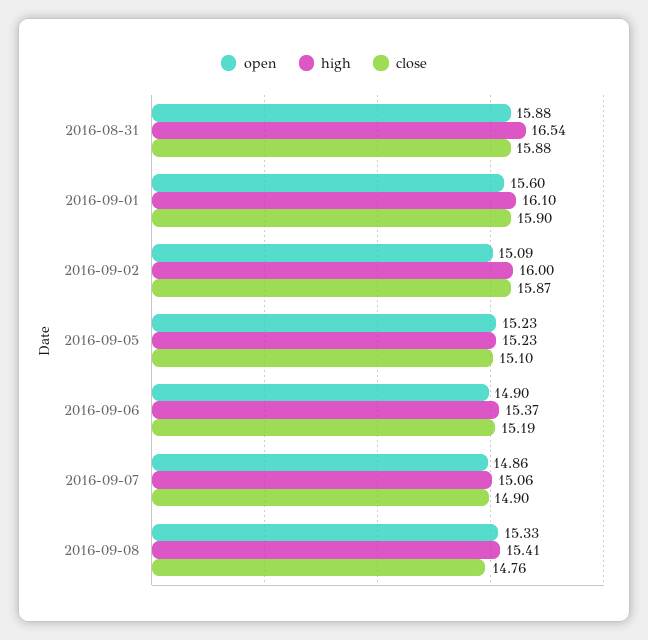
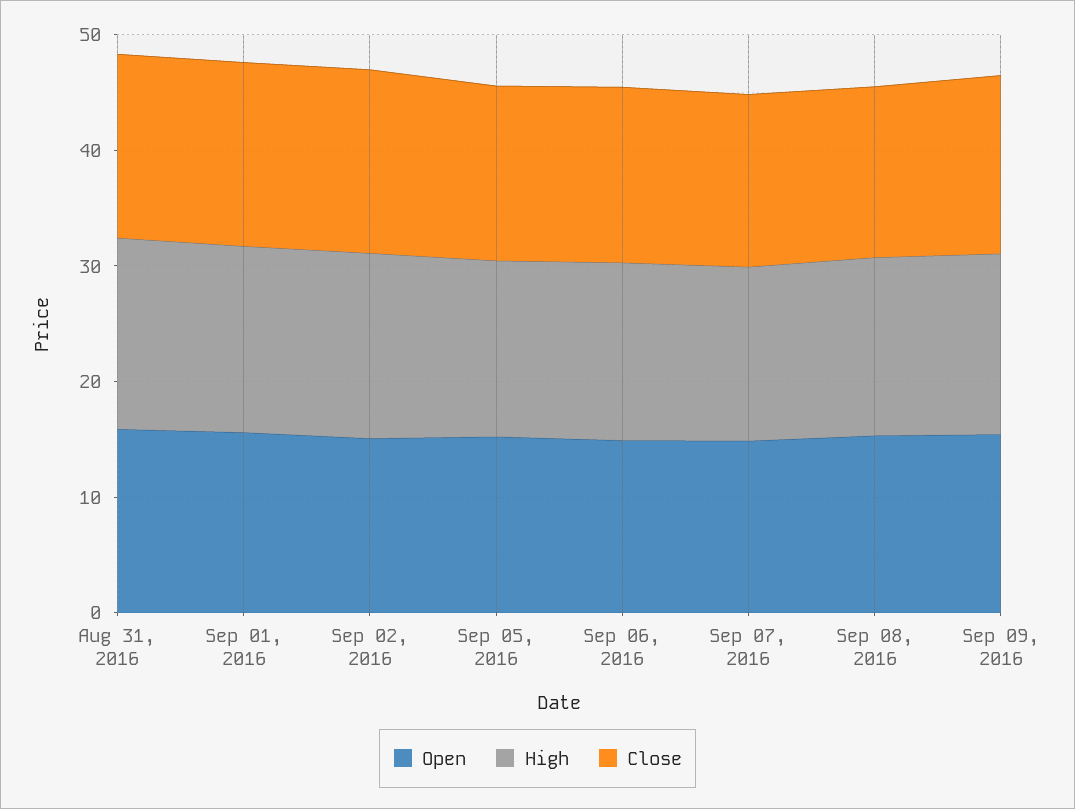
open, Sep 09, 2016: none -> 16
high, Sep 09, 2016: none -> 16
close, Sep 09, 2016: none -> 16

